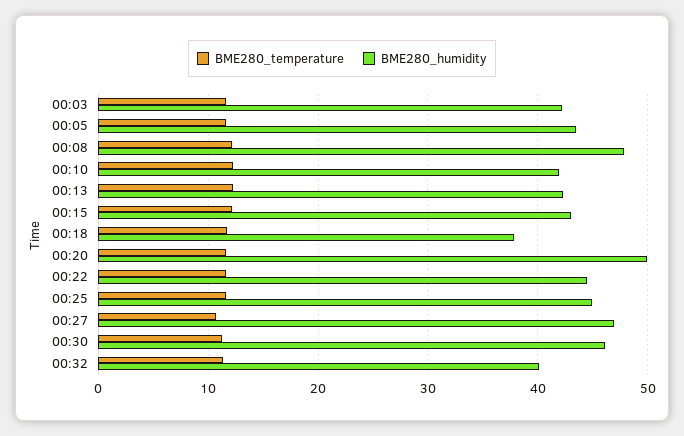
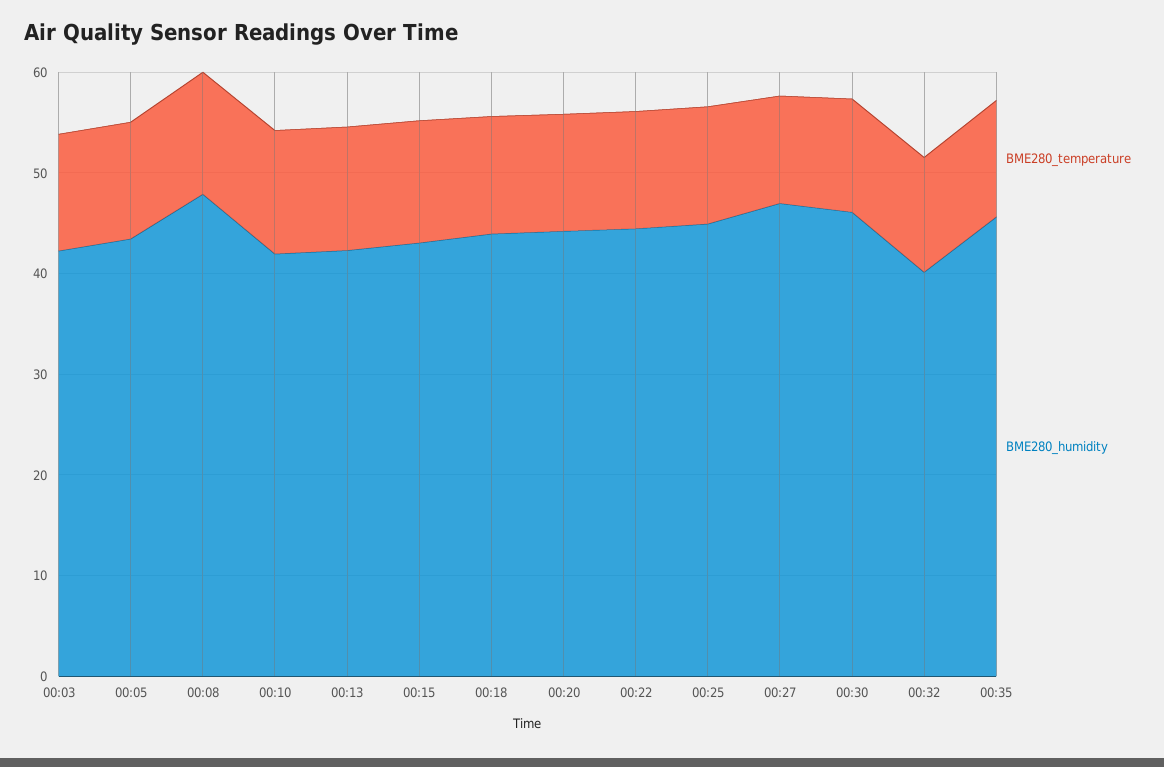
BME280_humidity, 00:18: 38 -> 44
BME280_humidity, 00:20: 50 -> 44
BME280_temperature, 00:35: none -> 12
BME280_humidity, 00:35: none -> 46

